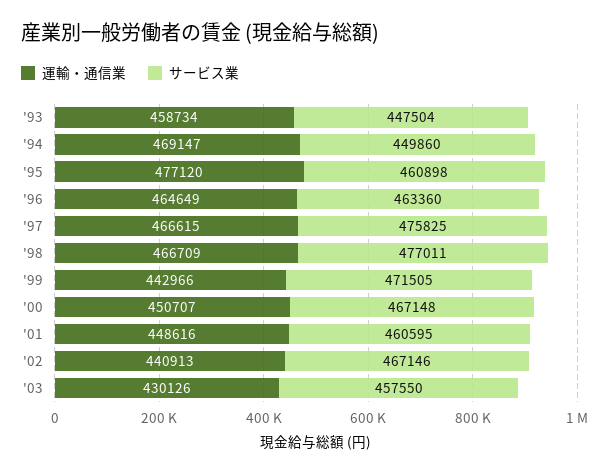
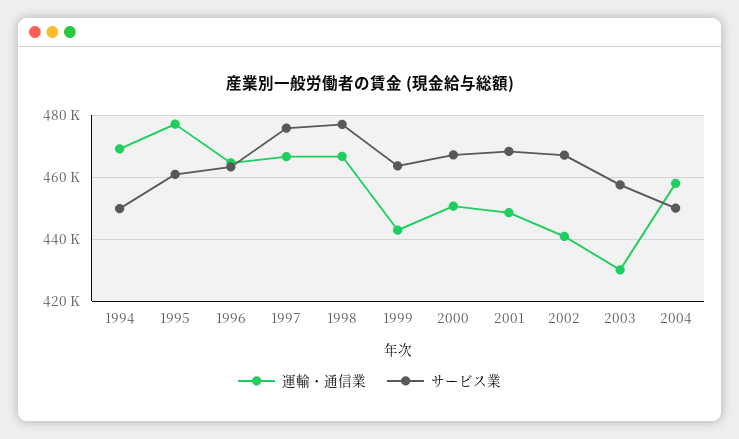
運輸・通信業, '93: 458734 -> none
サービス業, '93: 447504 -> none
サービス業, '99: 471505 -> 464000
サービス業, '01: 460595 -> 468000
運輸・通信業, 2004: none -> 458000
サービス業, 2004: none -> 450000

